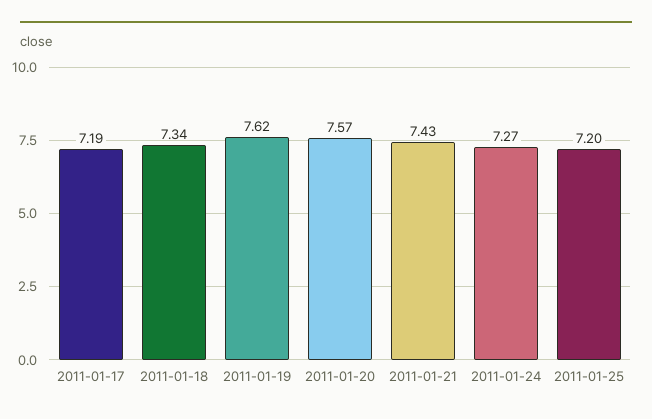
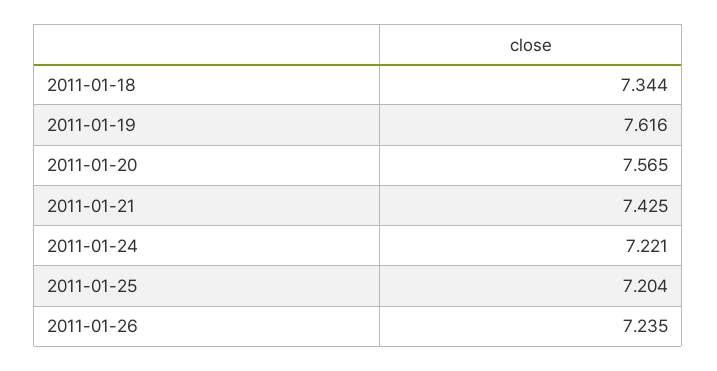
2011-01-17: 7.19 -> none
2011-01-24: 7.27 -> 7.221
2011-01-26: none -> 7.235

